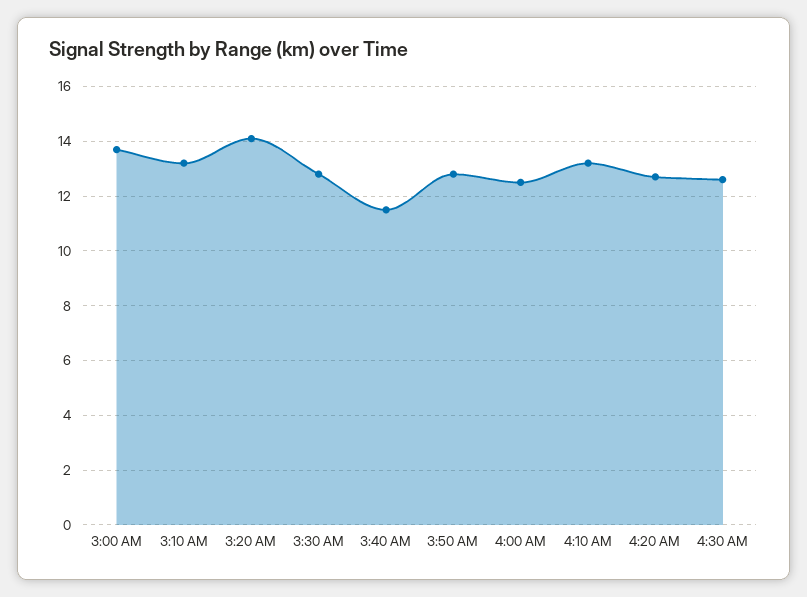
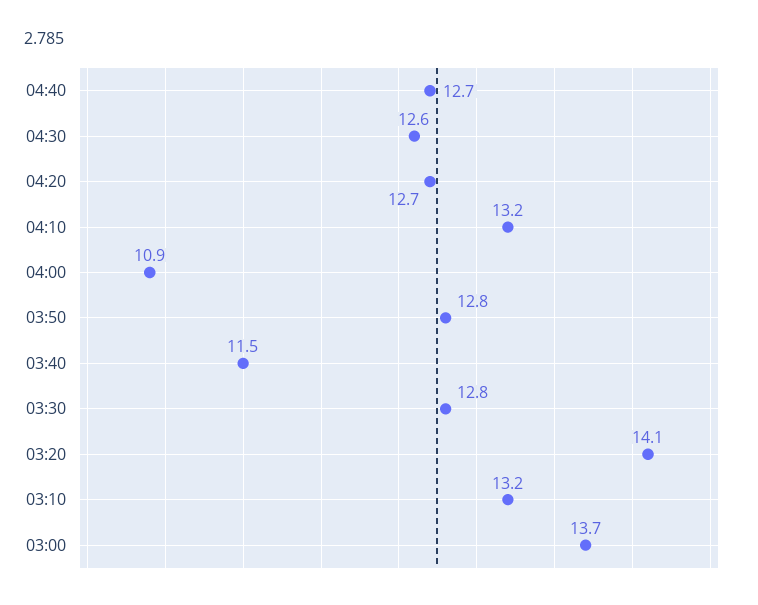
4:00 AM: 12.5 -> 10.9
04:40: none -> 12.7

